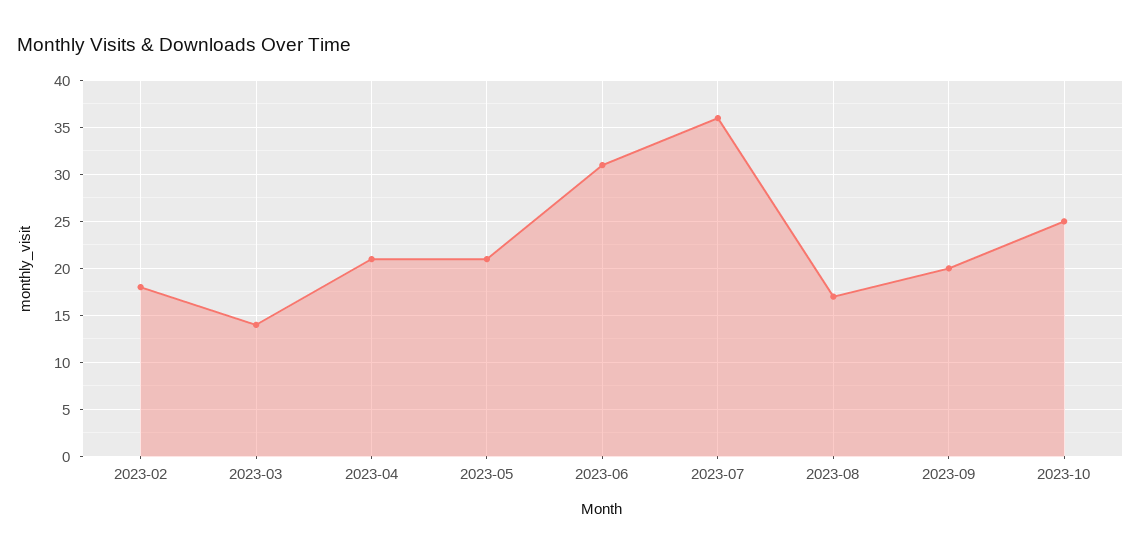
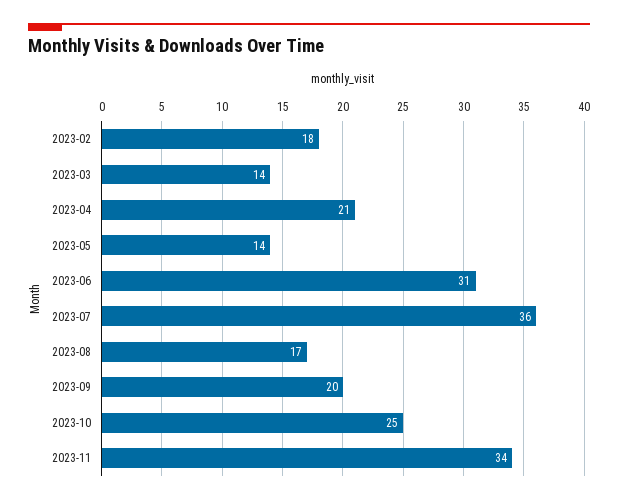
2023-05: 21 -> 14
2023-11: none -> 34

